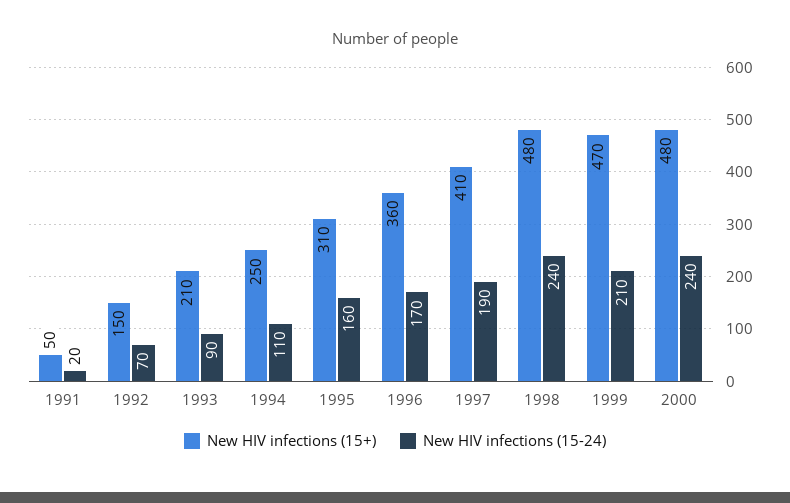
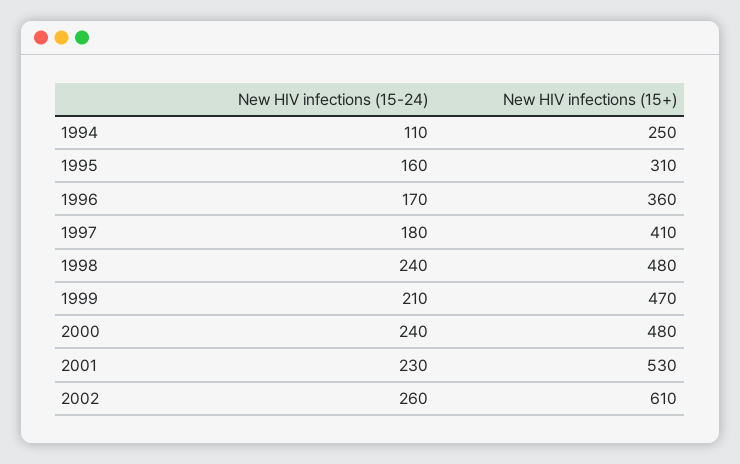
New HIV infections (15+), 1991: 50 -> none
New HIV infections (15-24), 1991: 20 -> none
New HIV infections (15+), 1992: 150 -> none
New HIV infections (15-24), 1992: 70 -> none
New HIV infections (15+), 1993: 210 -> none
New HIV infections (15-24), 1993: 90 -> none
New HIV infections (15-24), 1997: 190 -> 180
New HIV infections (15-24), 2001: none -> 230
New HIV infections (15+), 2001: none -> 530
New HIV infections (15-24), 2002: none -> 260
New HIV infections (15+), 2002: none -> 610

